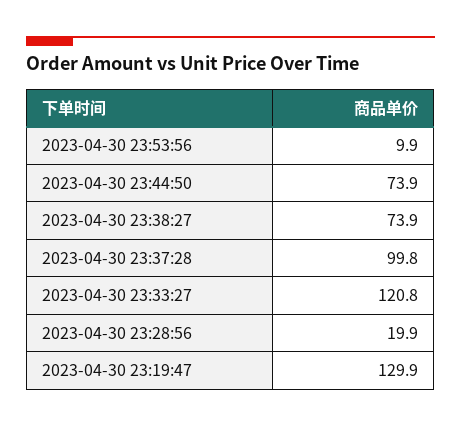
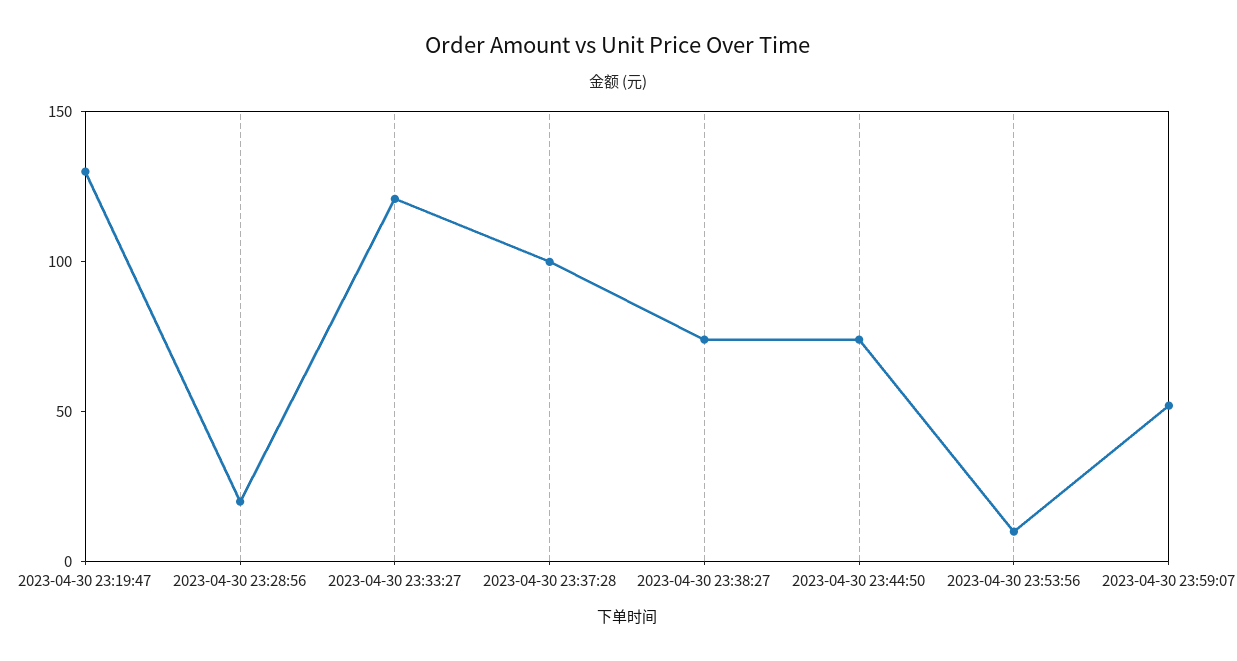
2023-04-30 23:59:07: none -> 50

